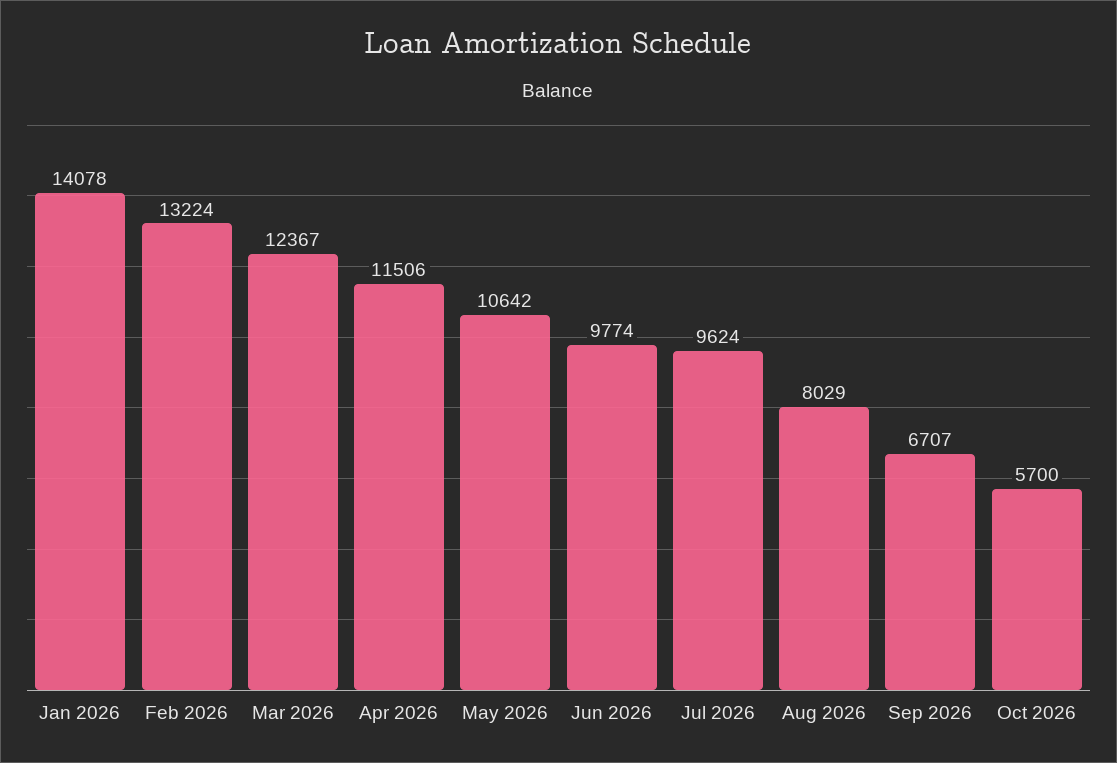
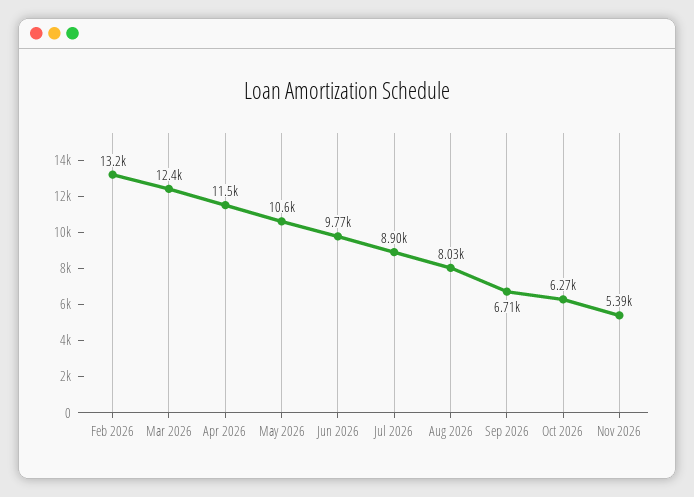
Jan 2026: 14078 -> none
Jul 2026: 9624 -> 8900
Oct 2026: 5700 -> 6270
Nov 2026: none -> 5390

